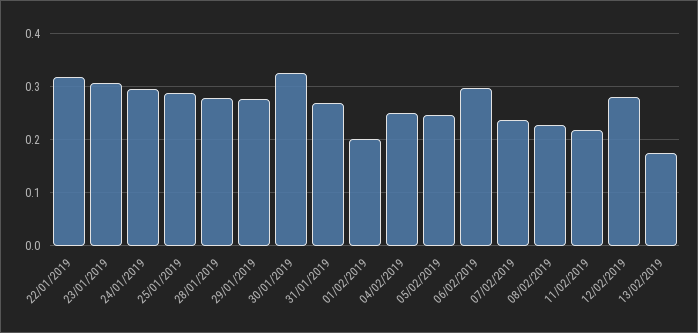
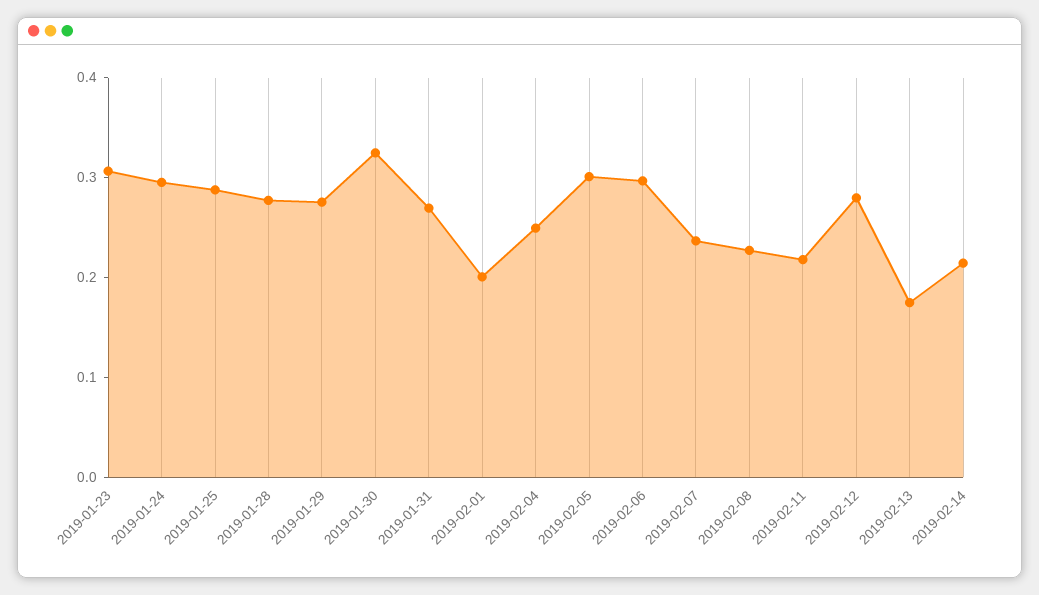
22/01/2019: 0.32 -> none
05/02/2019: 0.24 -> 0.3
2019-02-14: none -> 0.22

